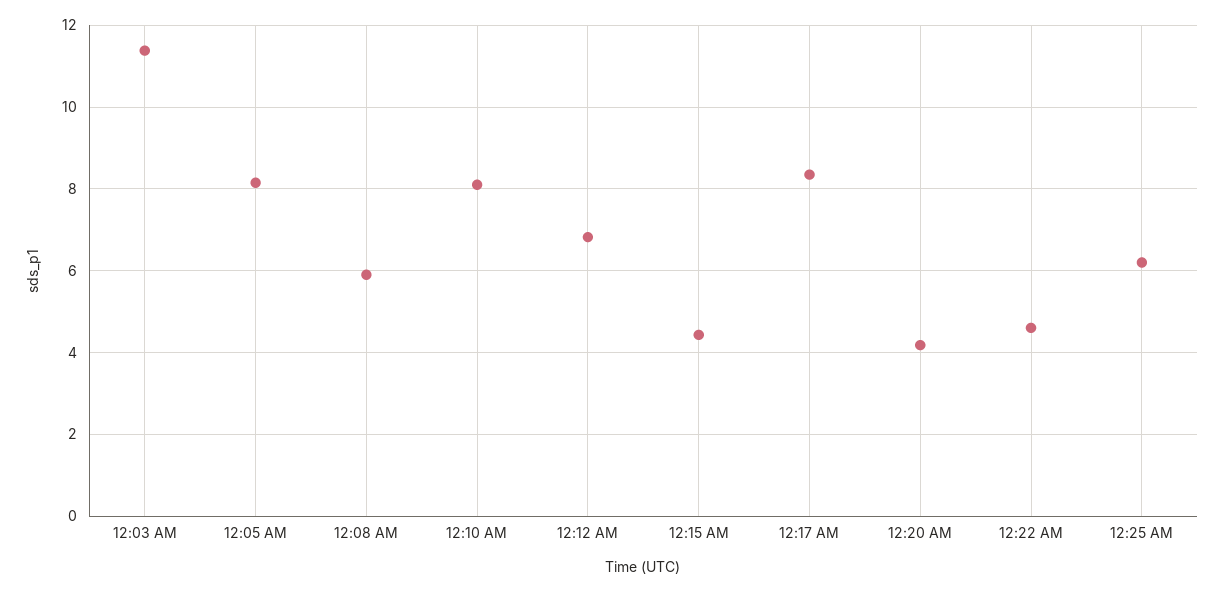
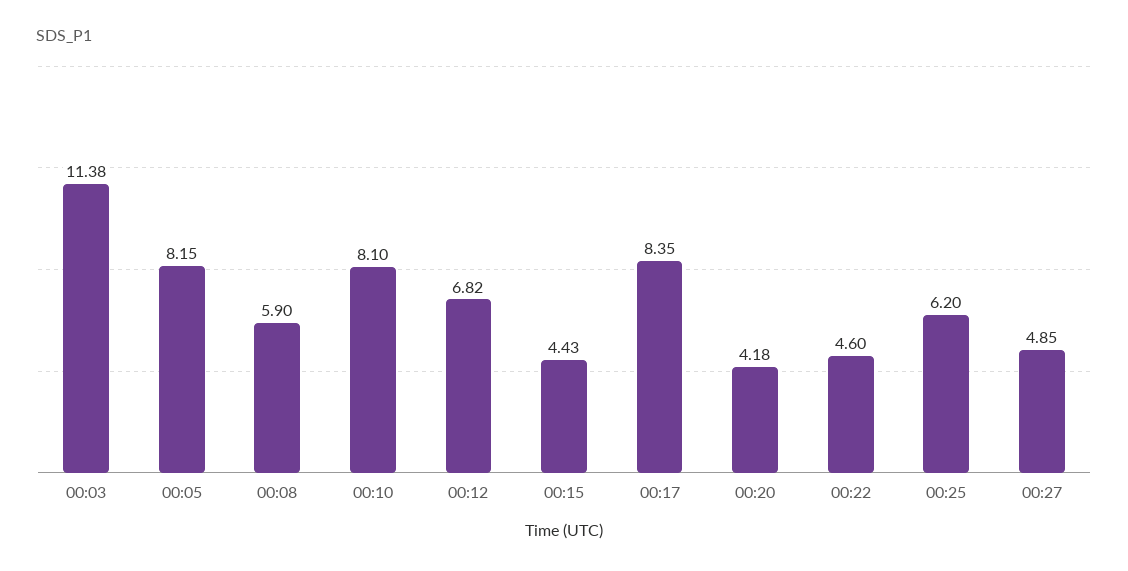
00:27: none -> 4.85

